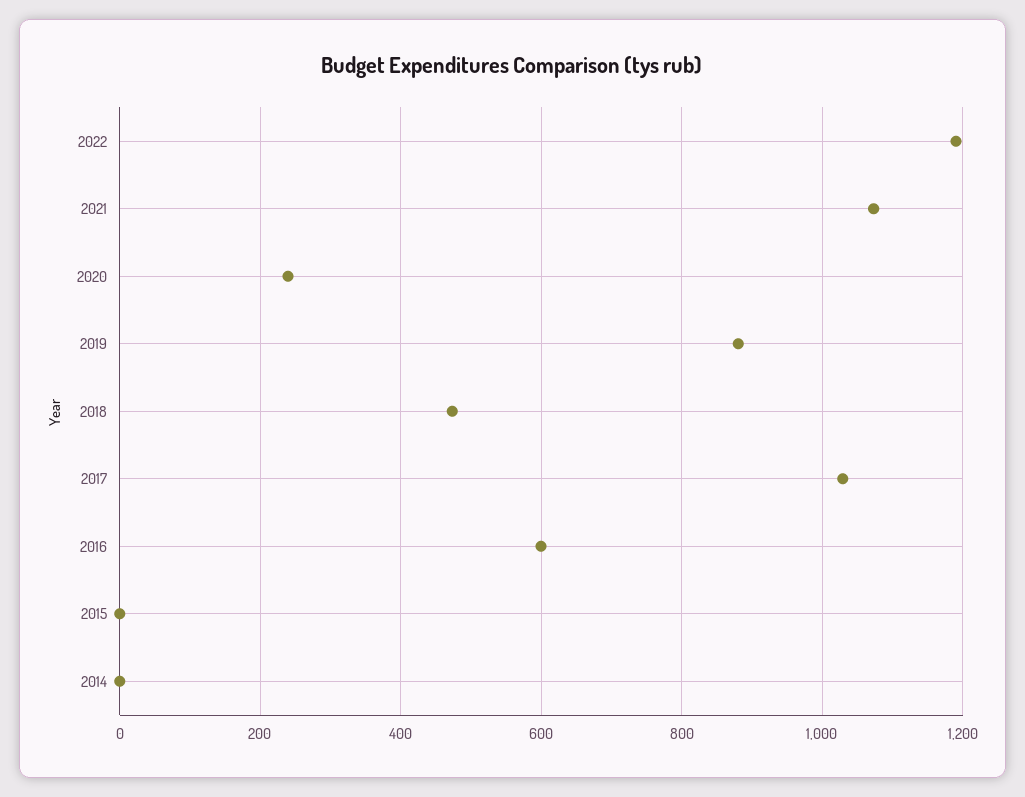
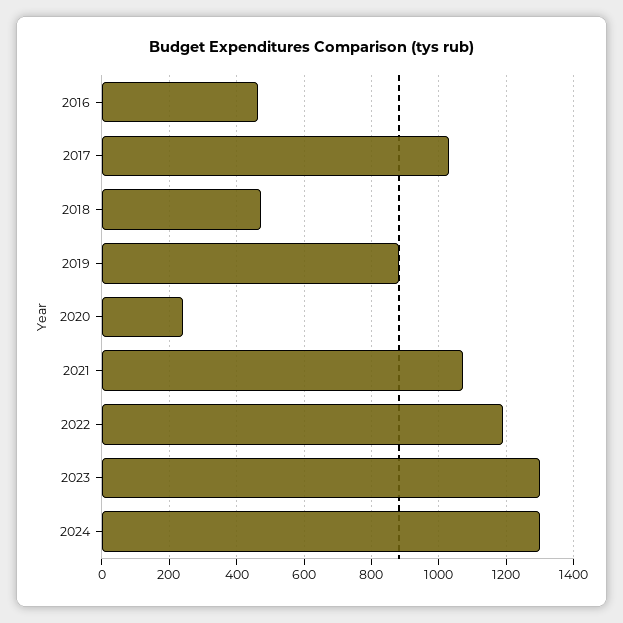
2016: 600 -> 460
2015: 0 -> none
2014: 0 -> none
2023: none -> 1300
2024: none -> 1300

